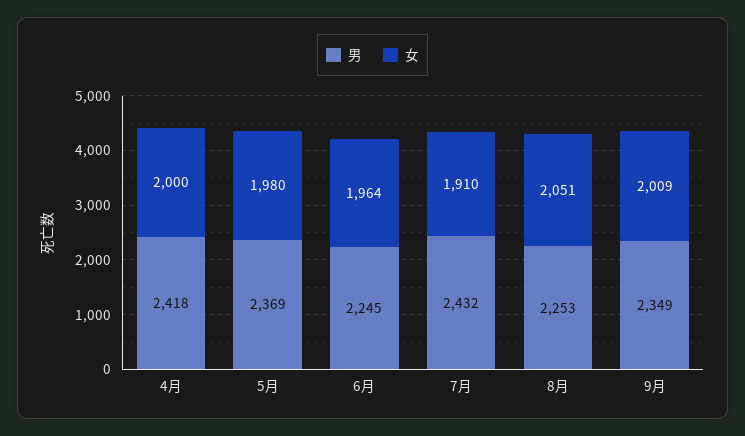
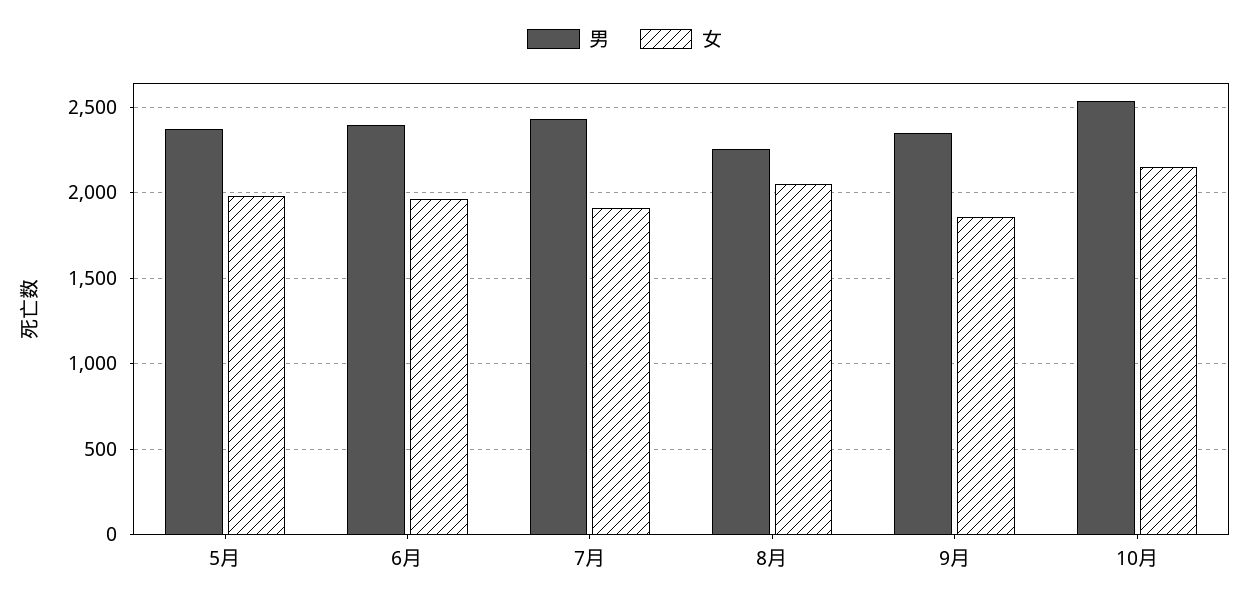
男, 4月: 2418 -> none
女, 4月: 2000 -> none
男, 6月: 2245 -> 2400
女, 9月: 2009 -> 1850
男, 10月: none -> 2550
女, 10月: none -> 2150

